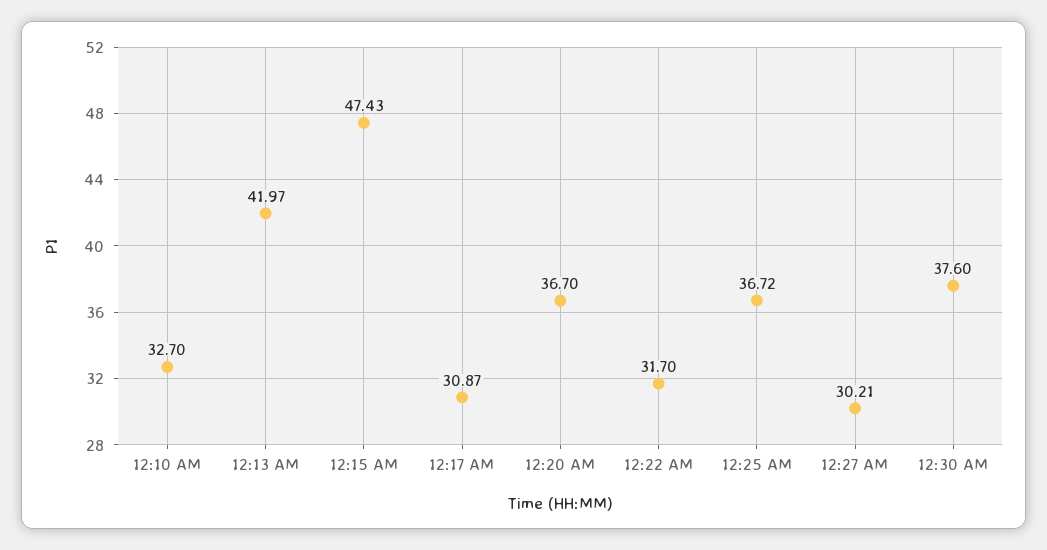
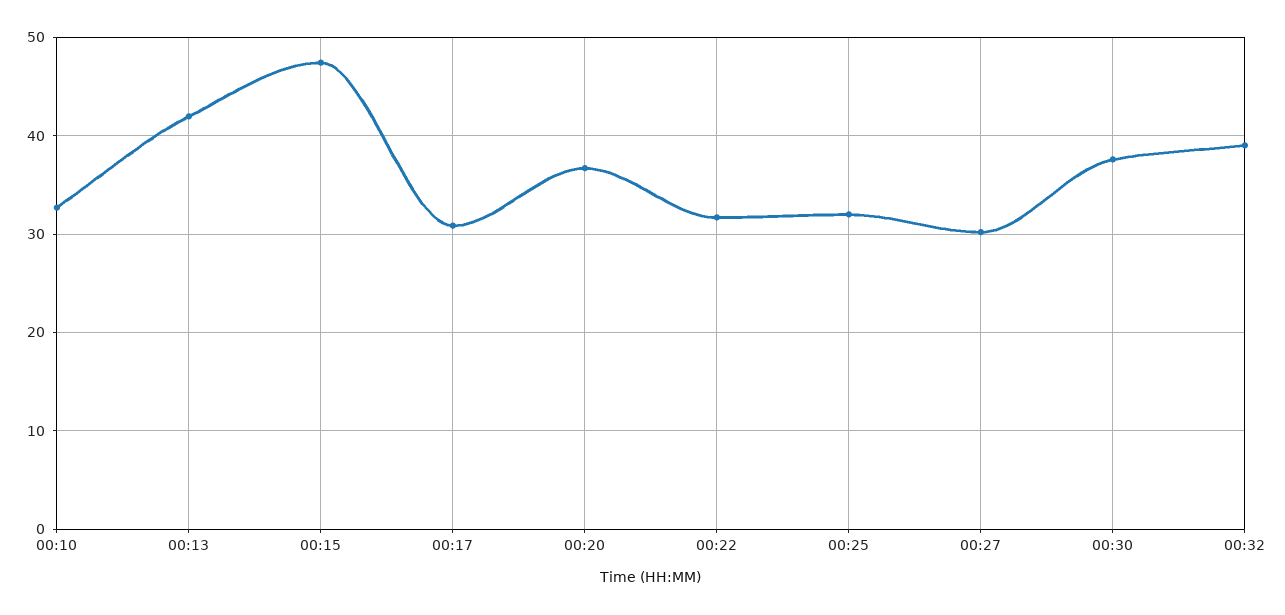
12:25 AM: 36.72 -> 32
00:32: none -> 39

